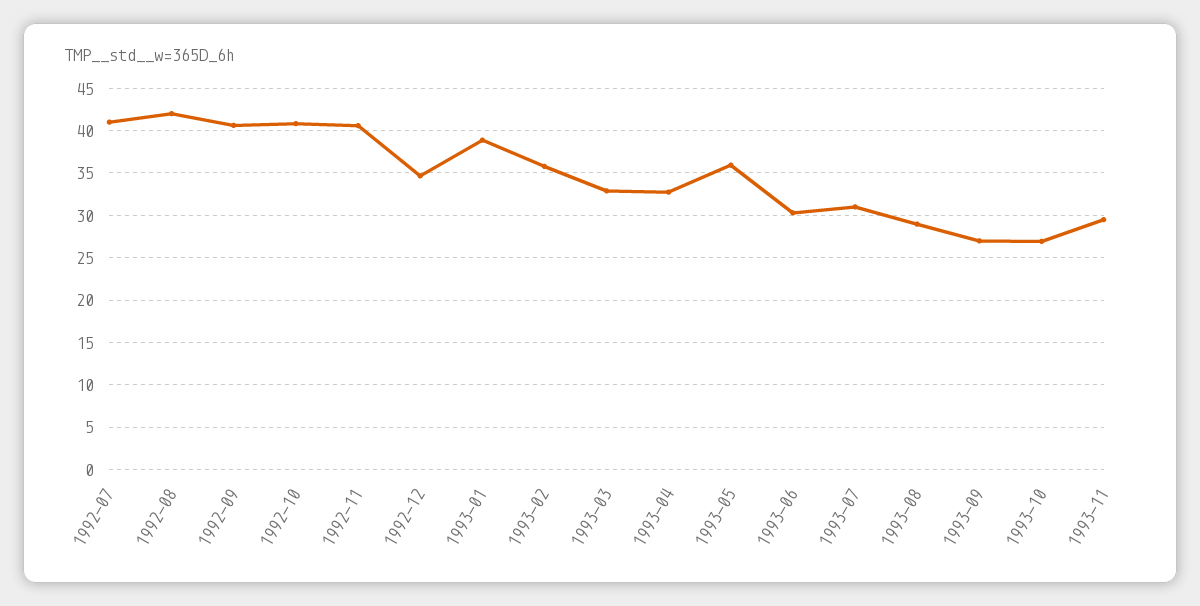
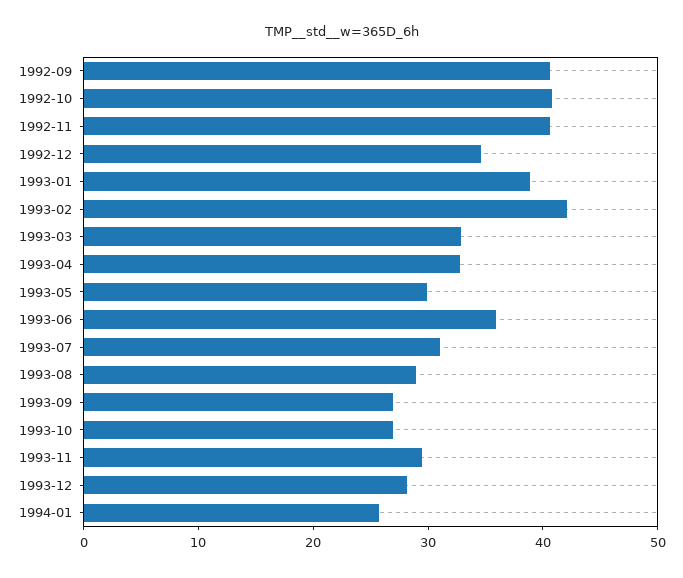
1992-07: 41 -> none
1992-08: 42 -> none
1993-02: 36 -> 42
1993-05: 36 -> 30
1993-06: 30 -> 36
1993-12: none -> 28
1994-01: none -> 26

